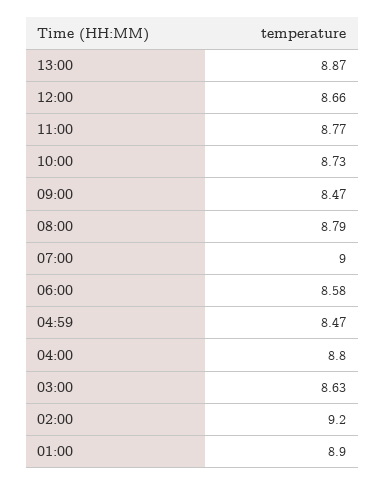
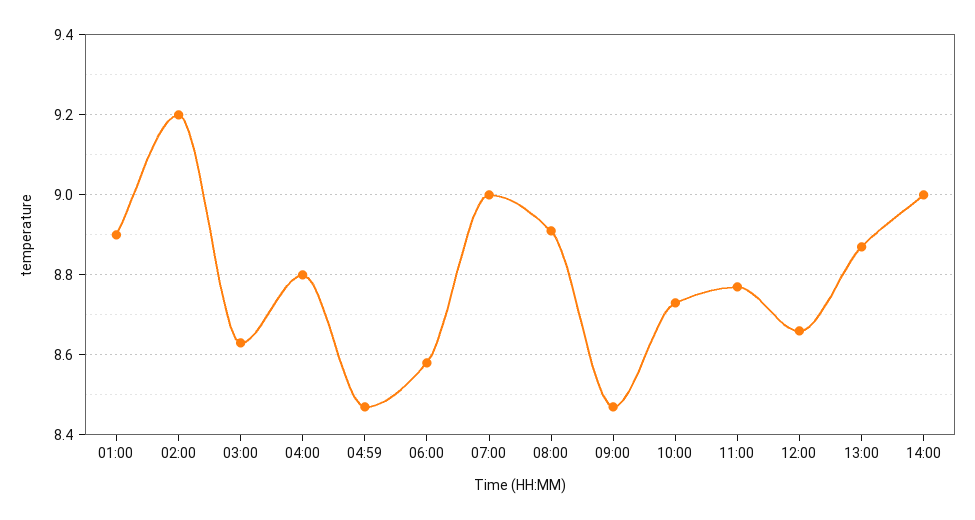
08:00: 8.79 -> 8.9
14:00: none -> 9

